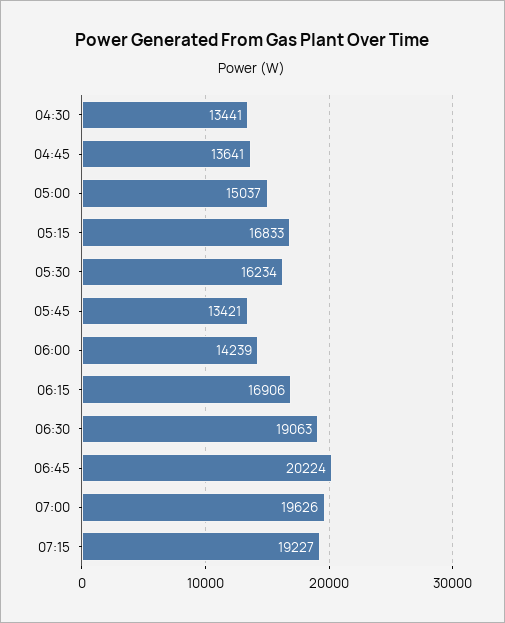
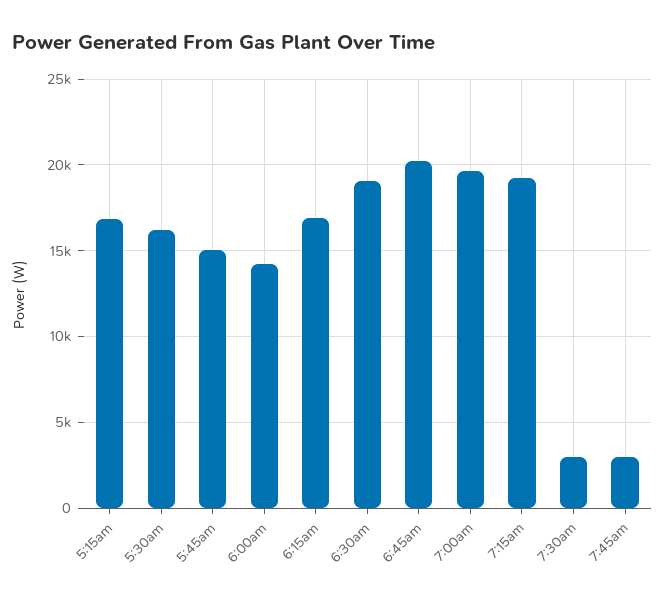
04:30: 13441 -> none
04:45: 13641 -> none
05:00: 15037 -> none
05:45: 13421 -> 15000
7:30am: none -> 3000
7:45am: none -> 3000

